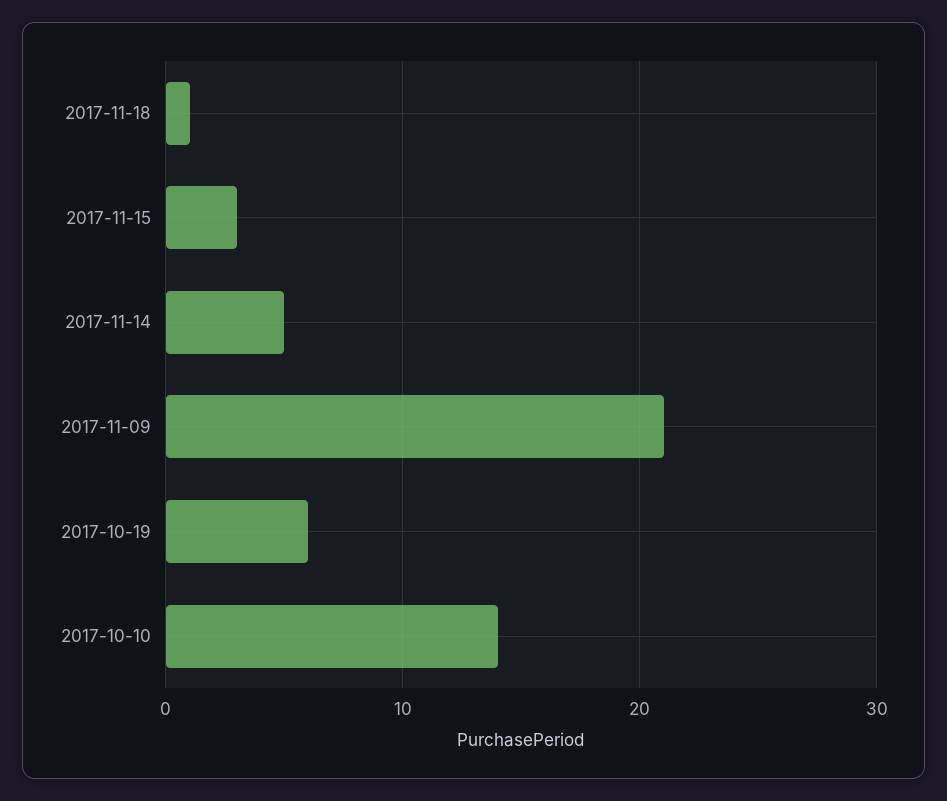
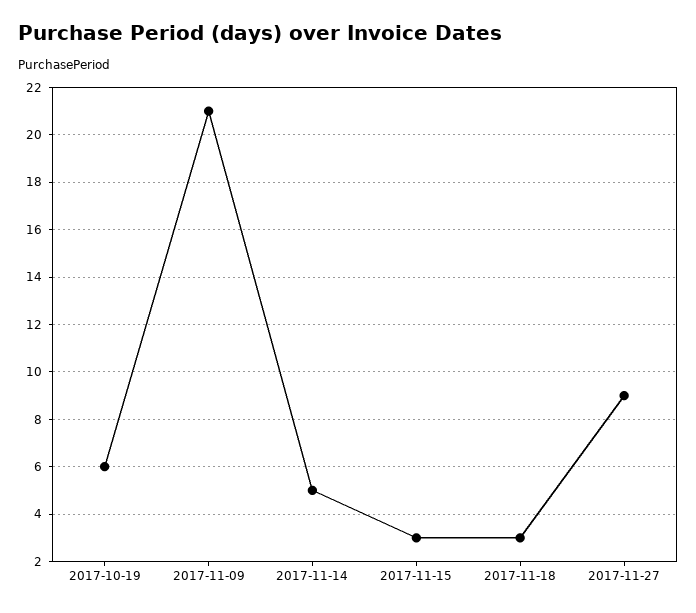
2017-11-18: 1 -> 3
2017-10-10: 14 -> none
2017-11-27: none -> 9

